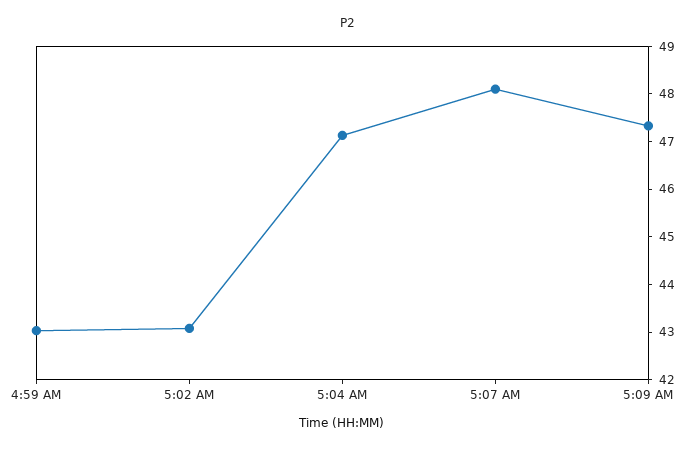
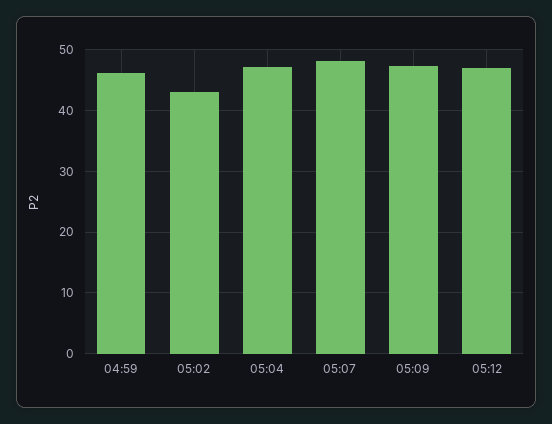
4:59 AM: 43 -> 46
05:12: none -> 47

